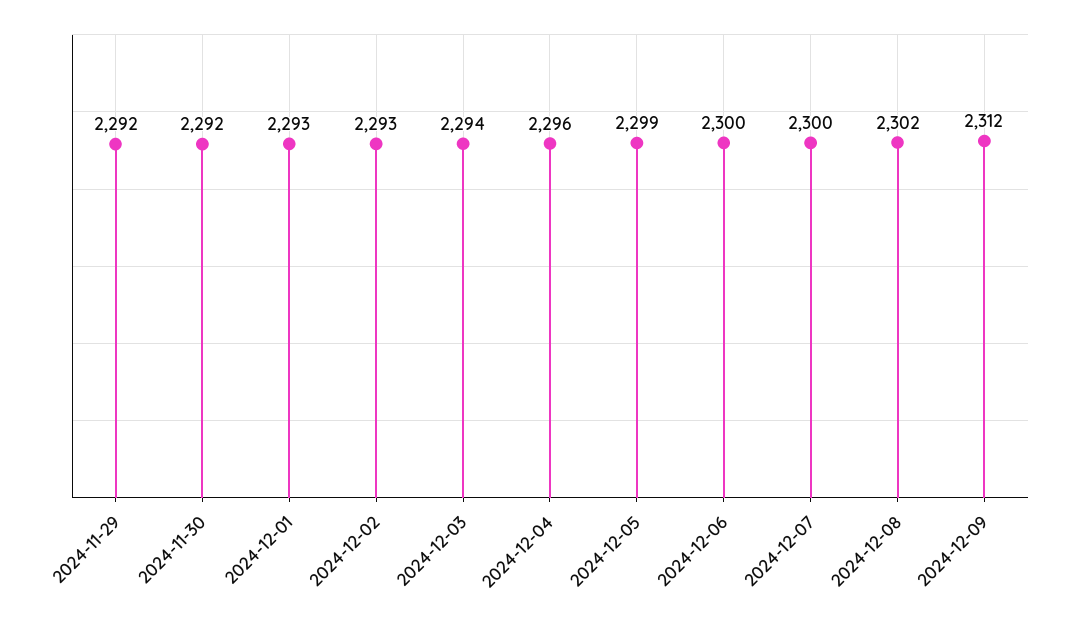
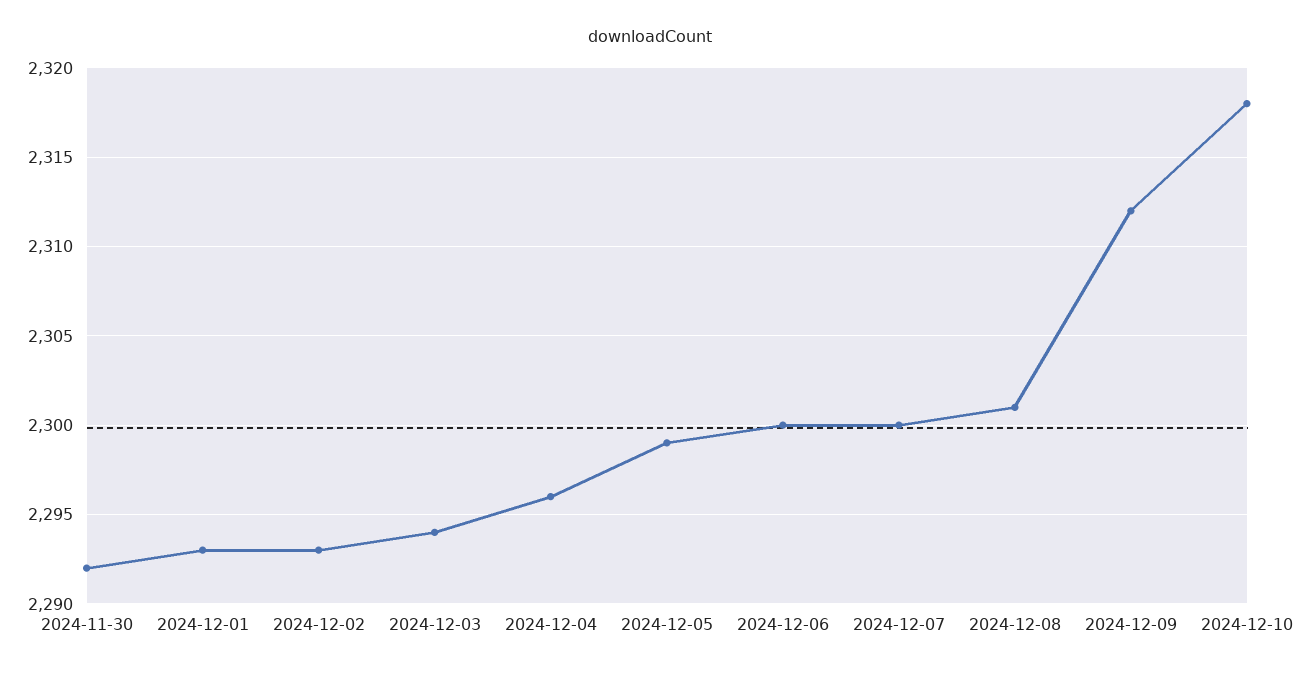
2024-11-29: 2292 -> none
2024-12-08: 2302 -> 2301
2024-12-10: none -> 2318

